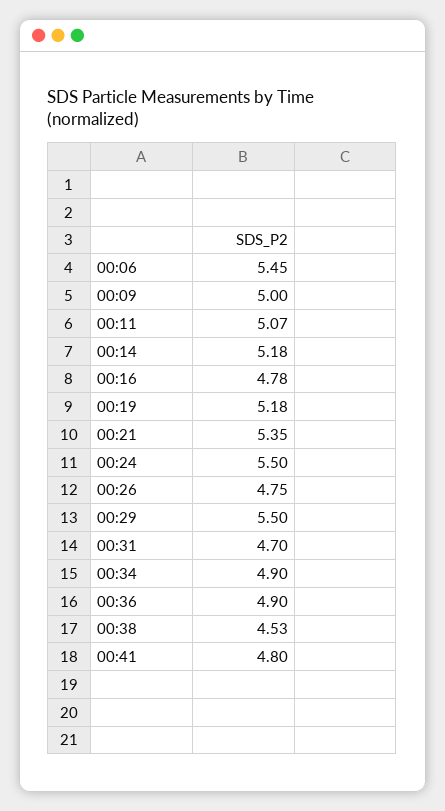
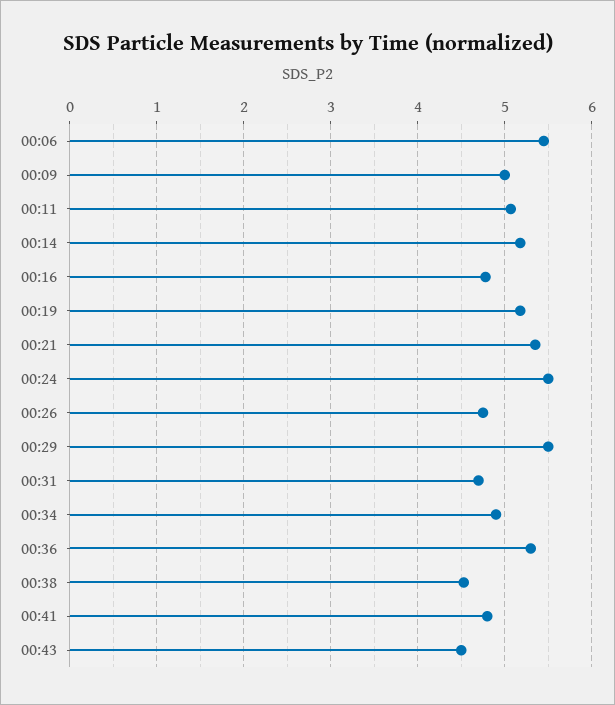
00:36: 4.9 -> 5.3
00:43: none -> 4.5

